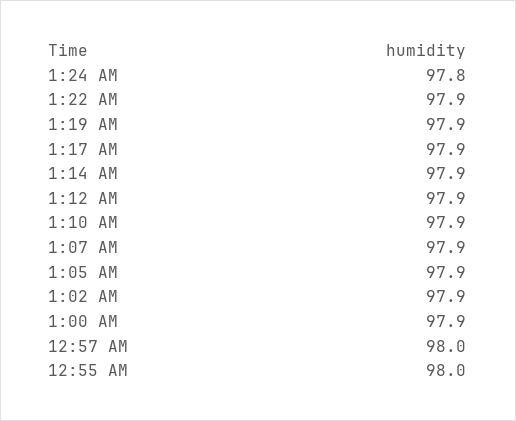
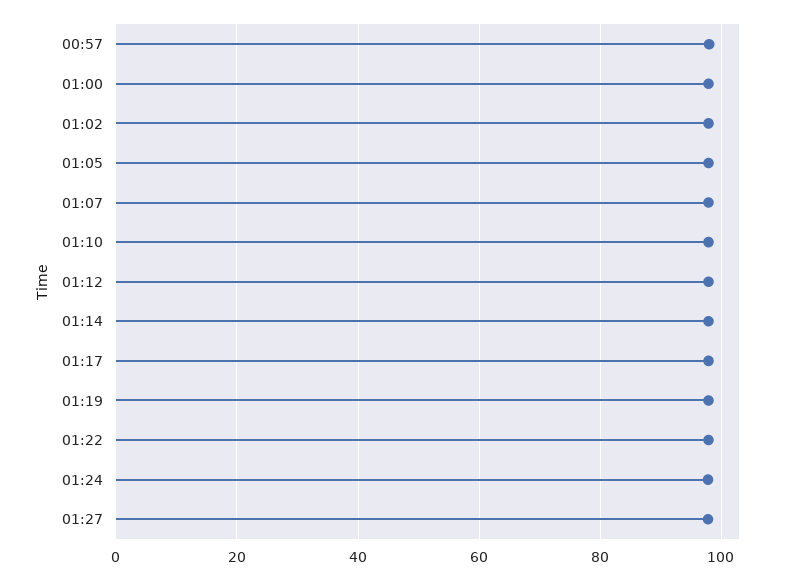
12:55 AM: 98 -> none
01:27: none -> 98

